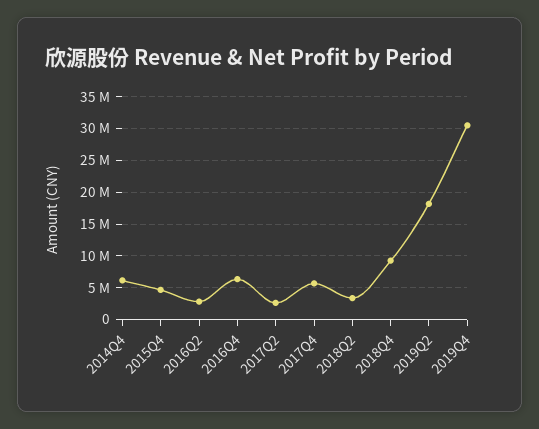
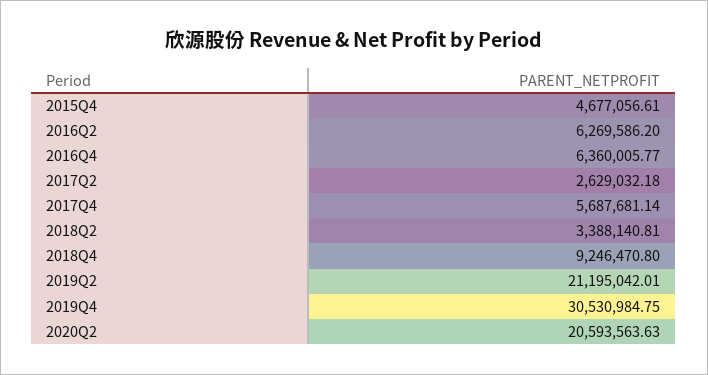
2014Q4: 6000000 -> none
2016Q2: 3000000 -> 6269586.2
2019Q2: 18000000 -> 21195042.01
2020Q2: none -> 20593563.63

